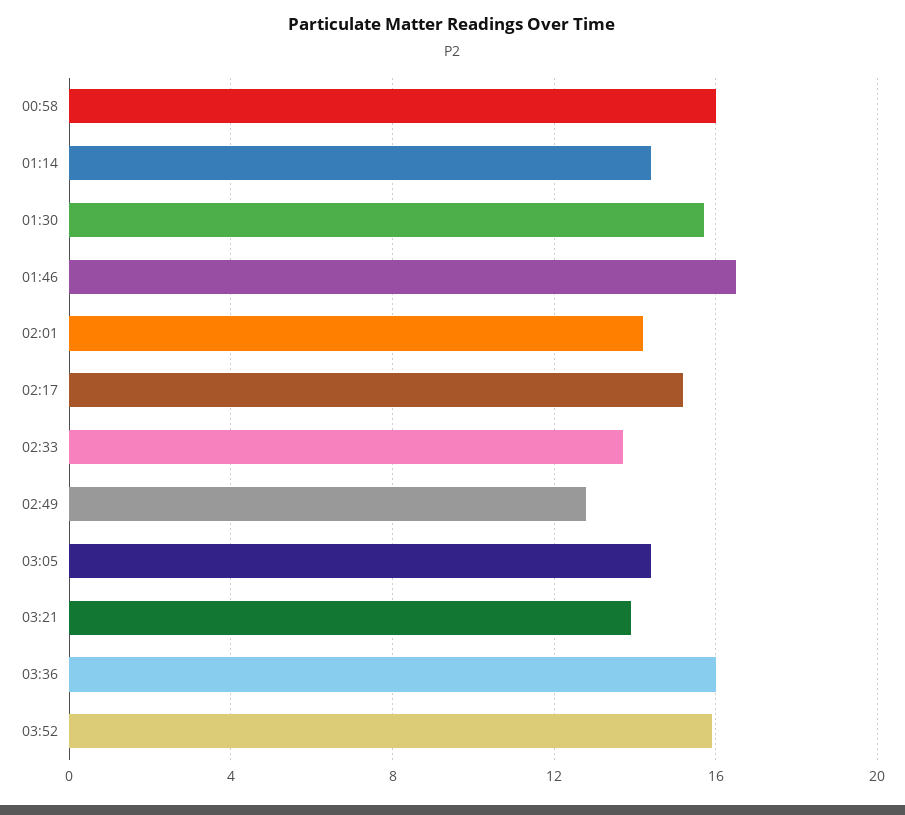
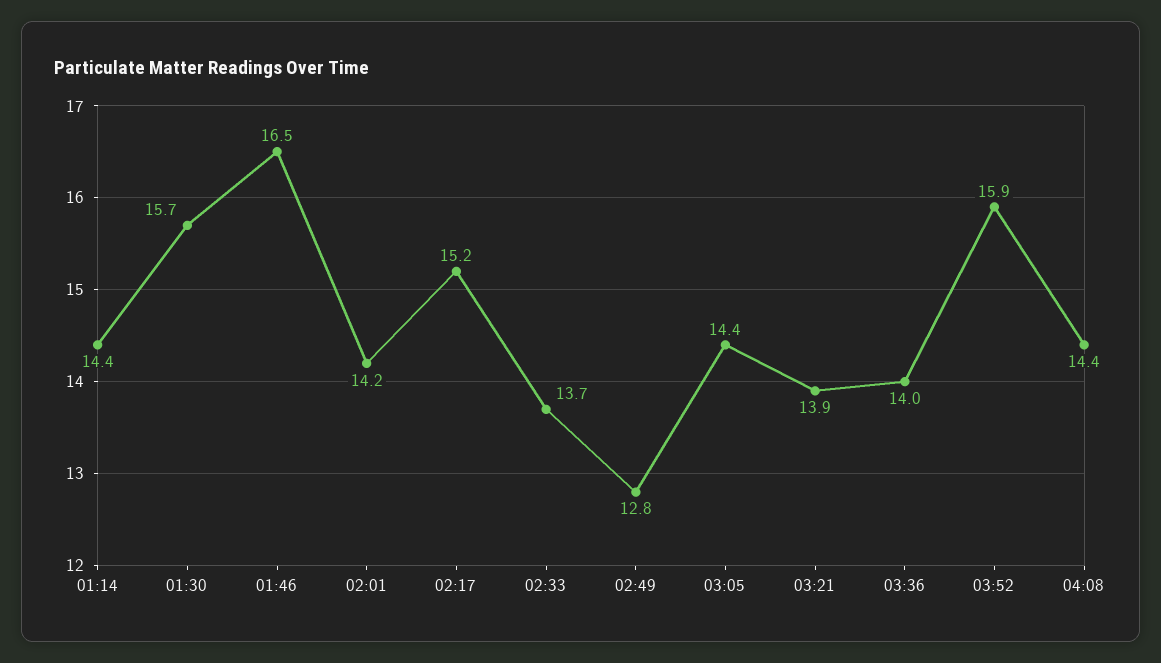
00:58: 16 -> none
03:36: 16 -> 14
04:08: none -> 14.4

